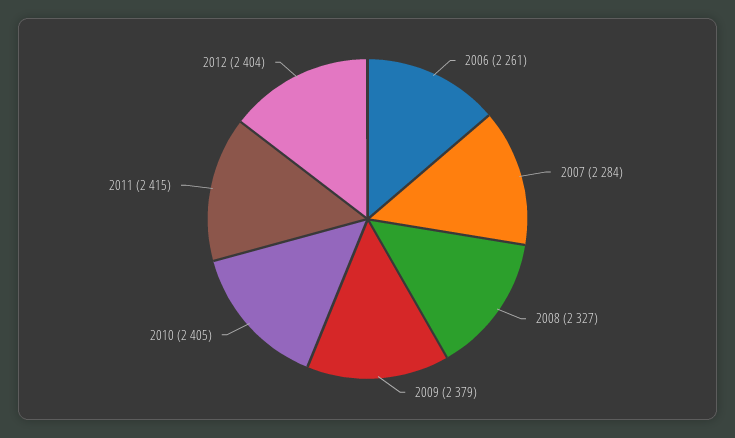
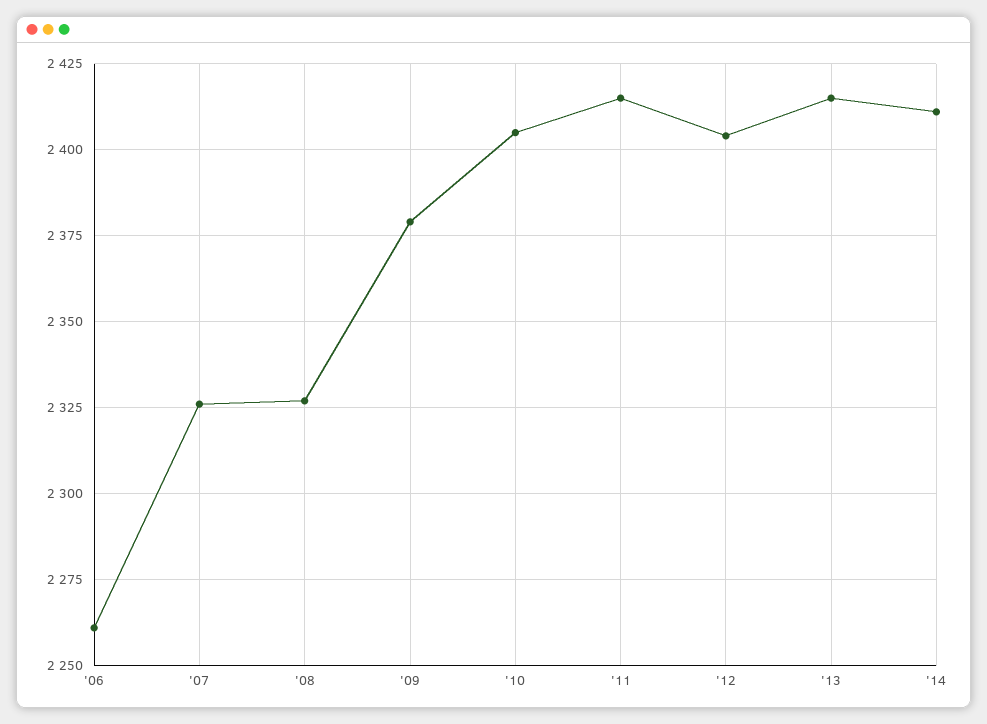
2007: 2284 -> 2325
'13: none -> 2415
'14: none -> 2410

